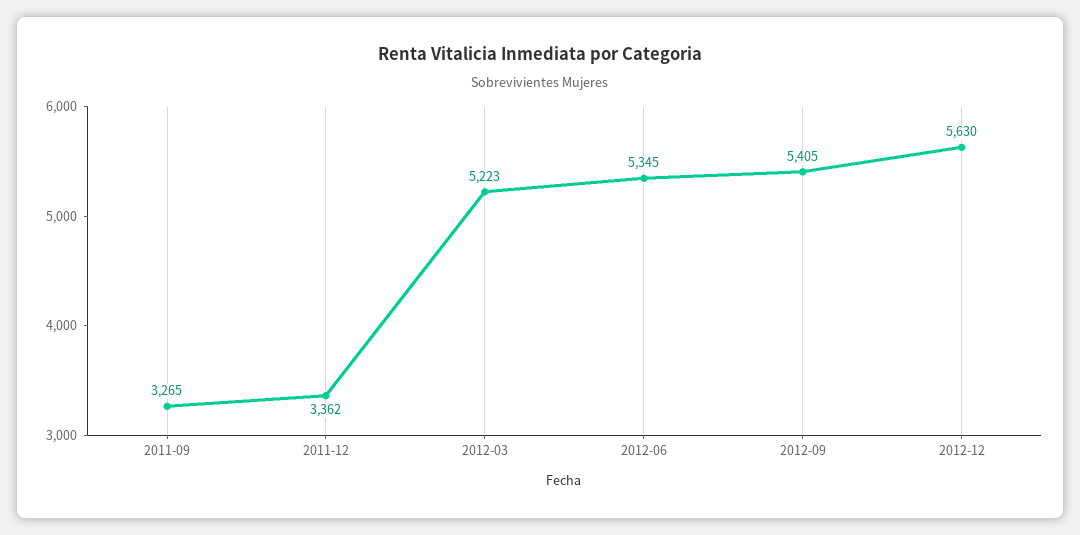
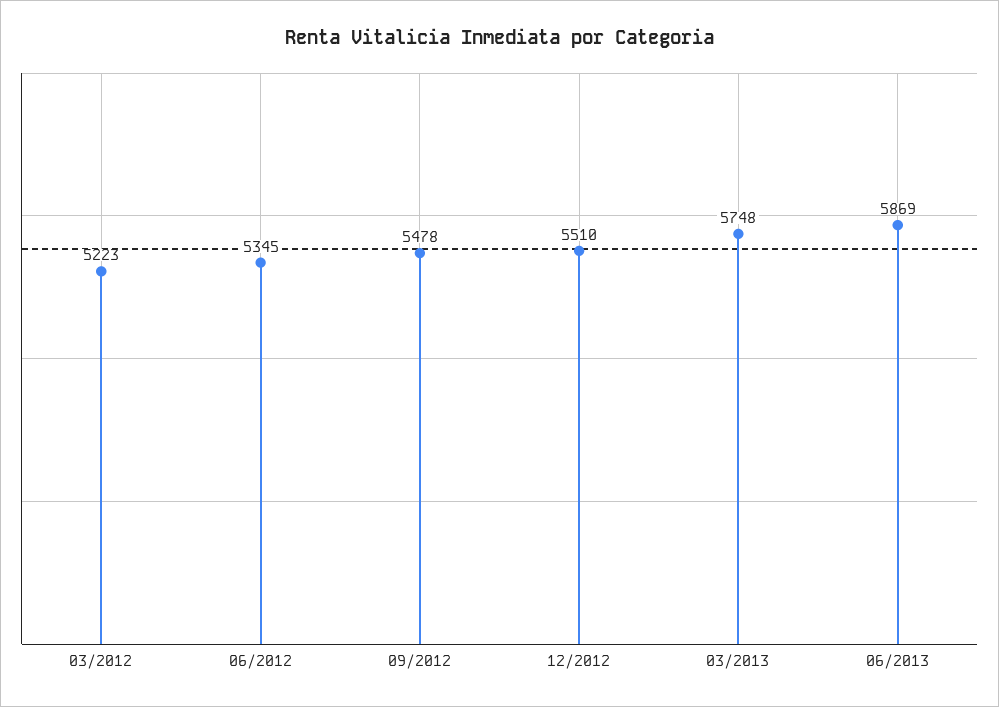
2011-09: 3265 -> none
2011-12: 3362 -> none
2012-09: 5405 -> 5478
2012-12: 5630 -> 5510
03/2013: none -> 5748
06/2013: none -> 5869

